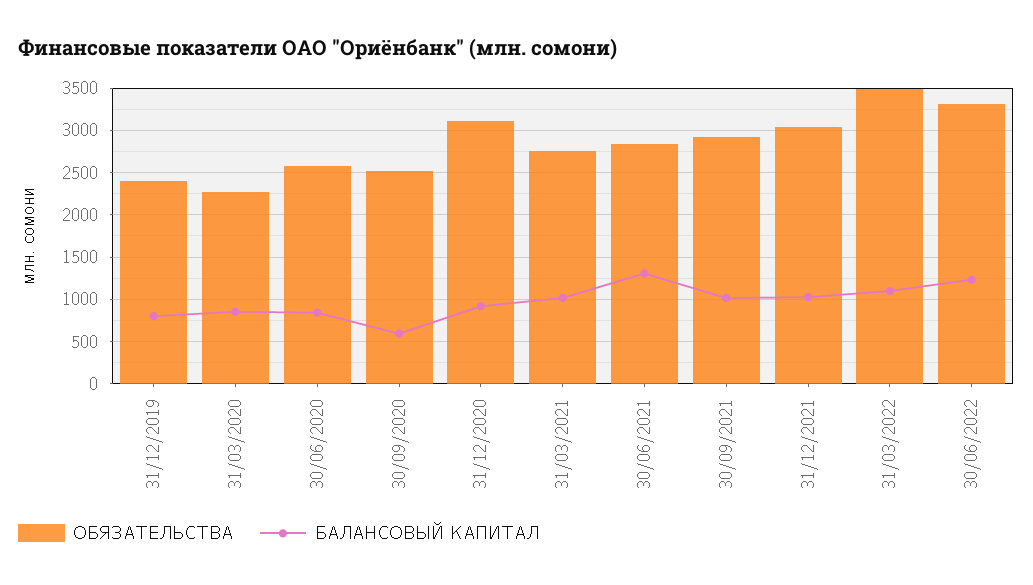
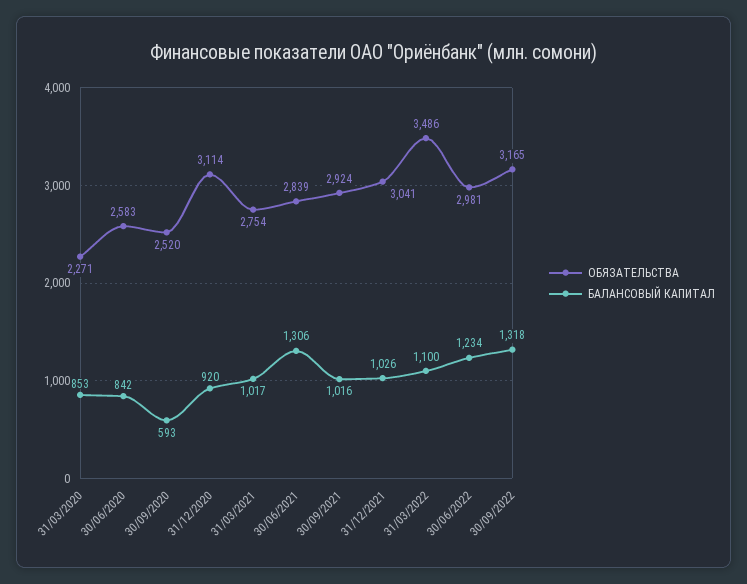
ОБЯЗАТЕЛЬСТВА, 31/12/2019: 2400 -> none
БАЛАНСОВЫЙ КАПИТАЛ, 31/12/2019: 800 -> none
ОБЯЗАТЕЛЬСТВА, 30/06/2022: 3300 -> 2981
ОБЯЗАТЕЛЬСТВА, 30/09/2022: none -> 3165
БАЛАНСОВЫЙ КАПИТАЛ, 30/09/2022: none -> 1318

